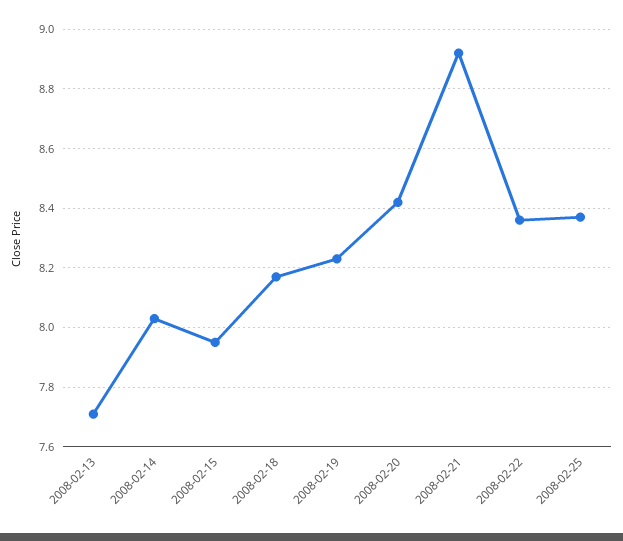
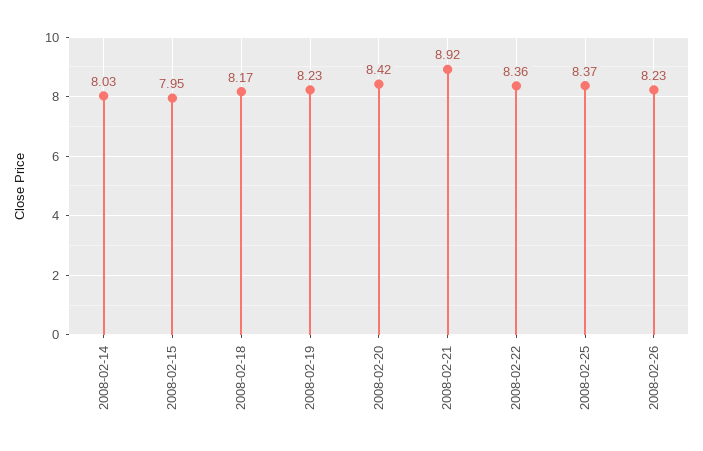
2008-02-13: 7.7 -> none
2008-02-26: none -> 8.23

